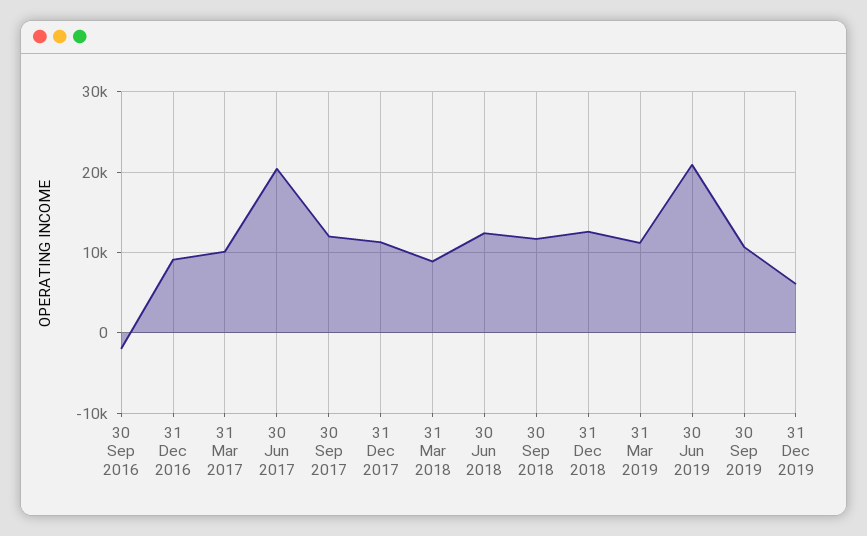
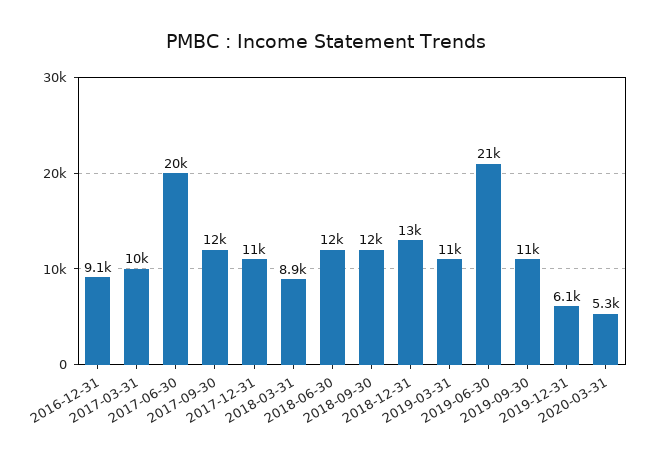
30 Sep 2016: -2000 -> none
2020-03-31: none -> 5300

